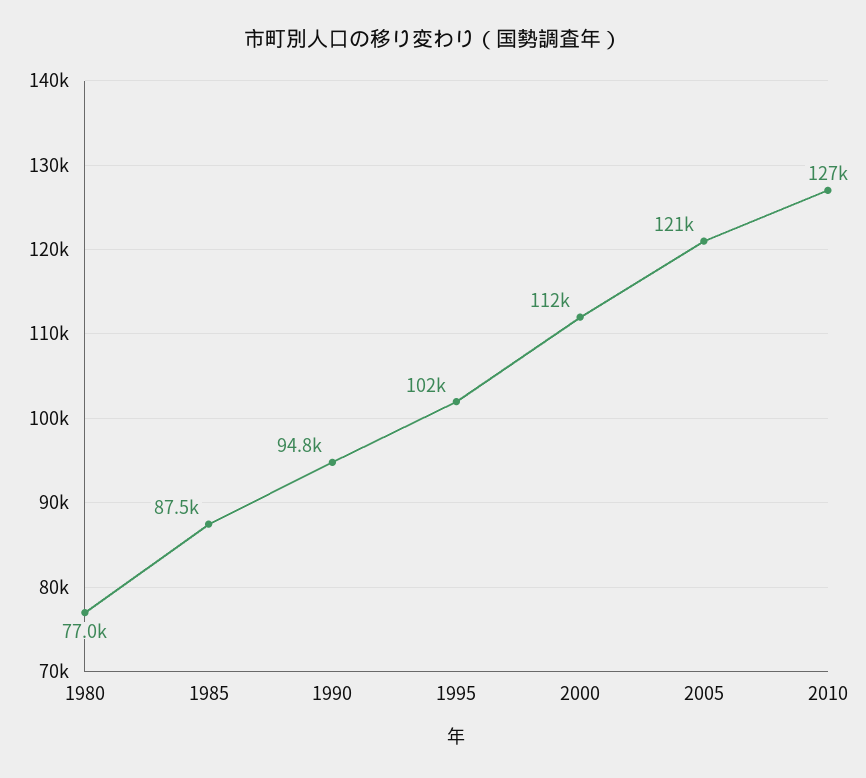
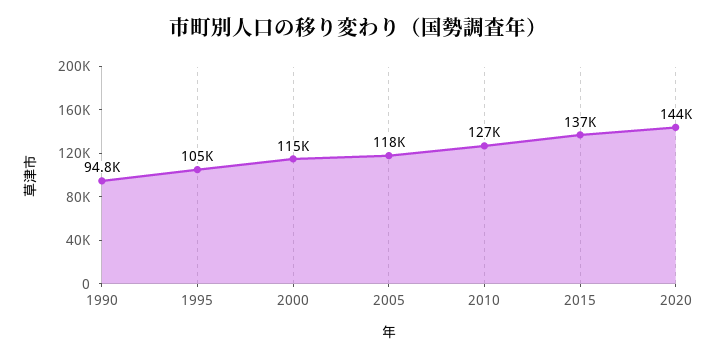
1980: 77000 -> none
1985: 87500 -> none
1995: 102000 -> 105000
2000: 112000 -> 115000
2005: 121000 -> 118000
2015: none -> 137000
2020: none -> 144000

